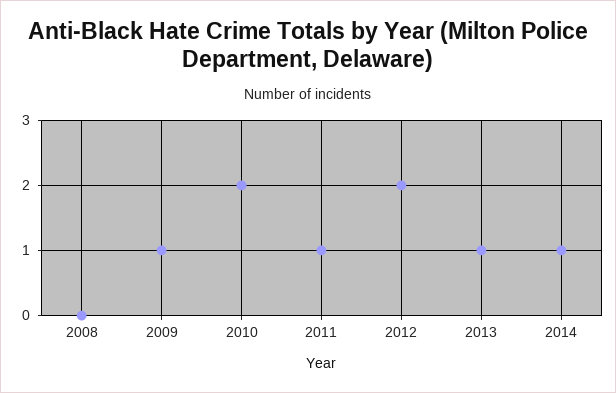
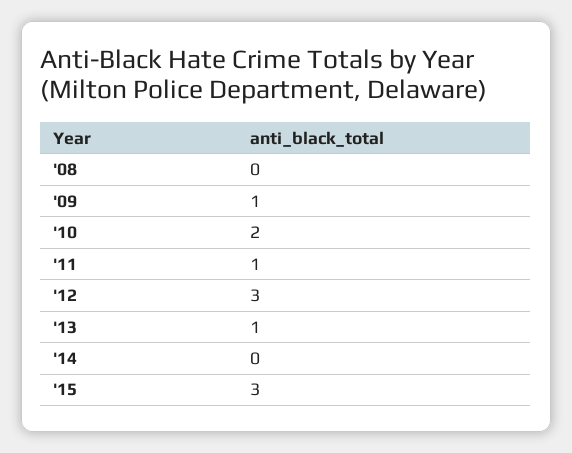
2012: 2 -> 3
2014: 1 -> 0
'15: none -> 3

